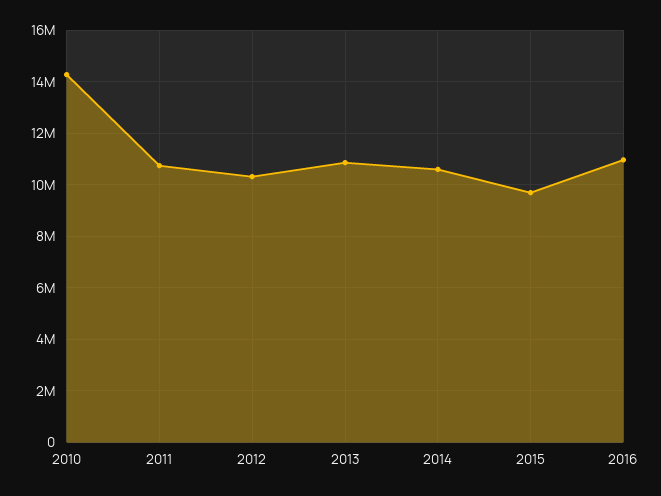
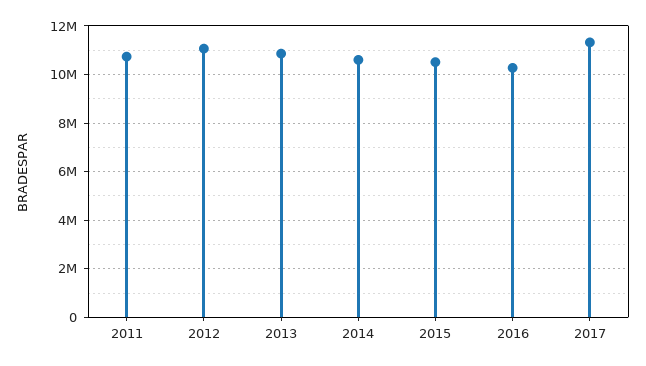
2010: 14250000 -> none
2012: 10250000 -> 11000000
2015: 9750000 -> 10500000
2016: 11000000 -> 10250000
2017: none -> 11250000

